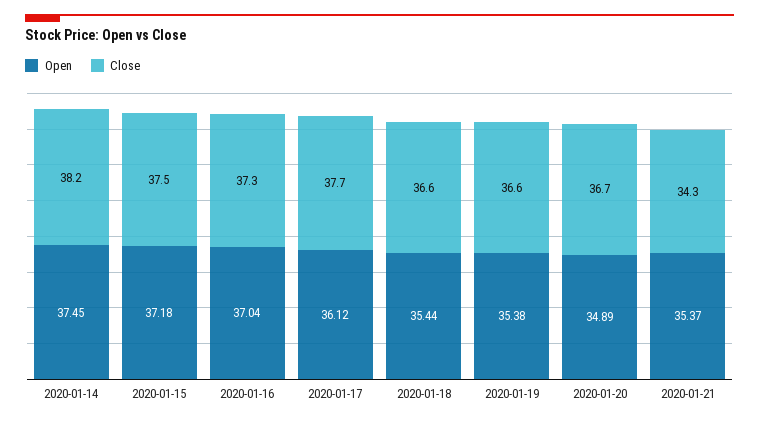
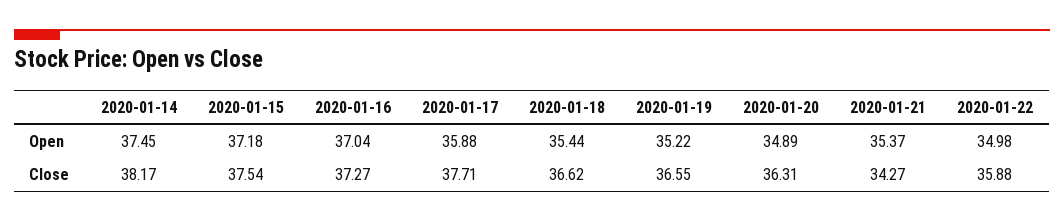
Open, 2020-01-17: 36.12 -> 35.88
Open, 2020-01-19: 35.38 -> 35.22
Close, 2020-01-20: 36.7 -> 36.31
Open, 2020-01-22: none -> 34.98
Close, 2020-01-22: none -> 35.88

